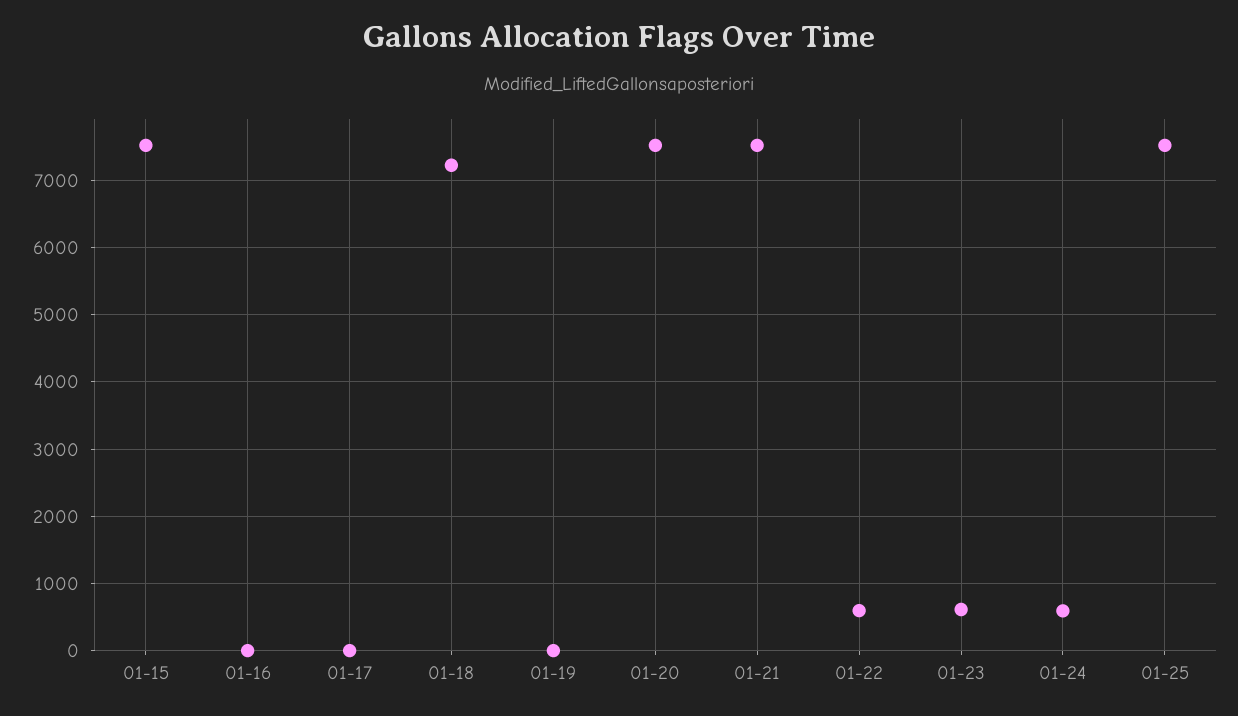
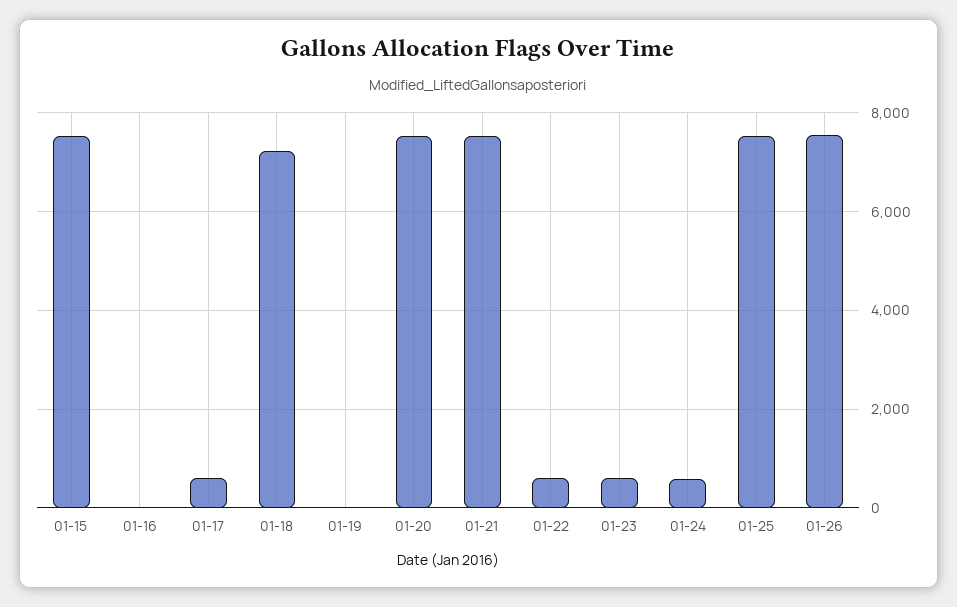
01-17: 0 -> 600
01-26: none -> 7600

